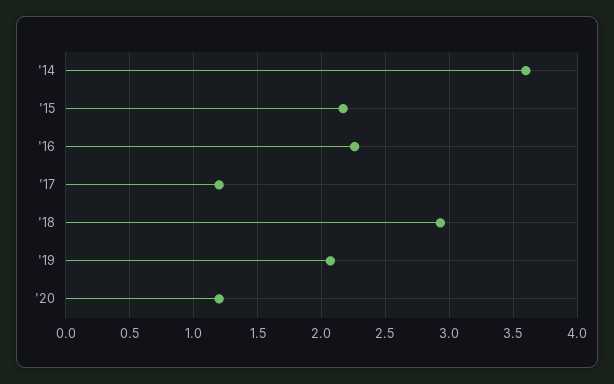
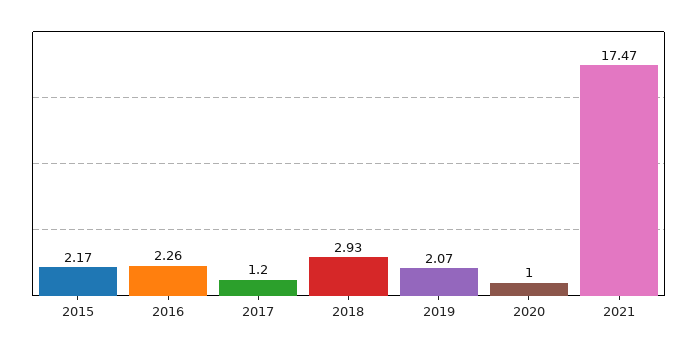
'14: 3.6 -> none
'20: 1.2 -> 1
2021: none -> 17.47

